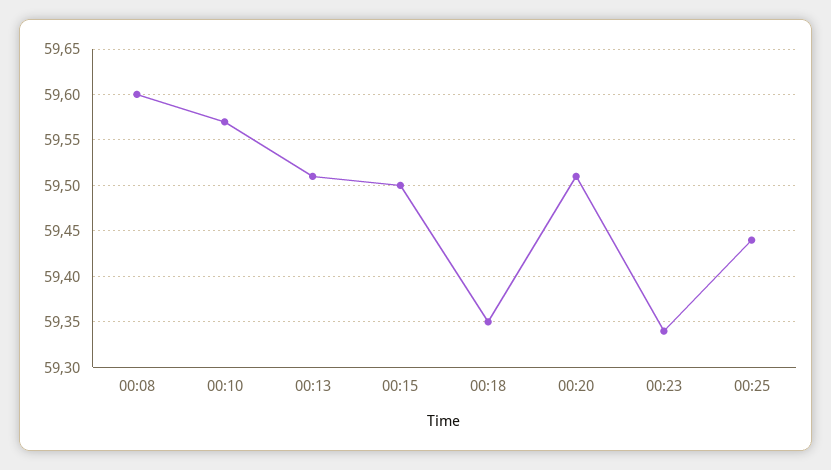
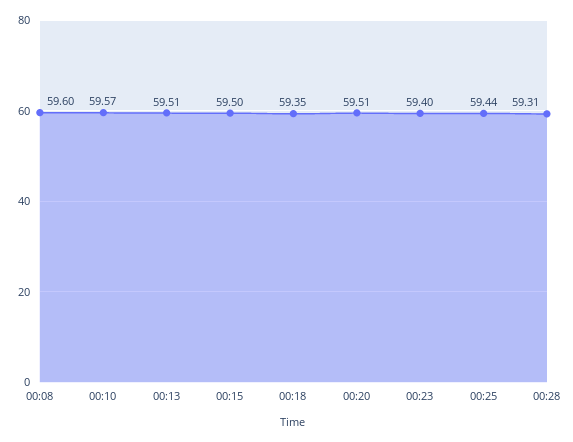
00:23: 59.34 -> 59.4
00:28: none -> 59.31

